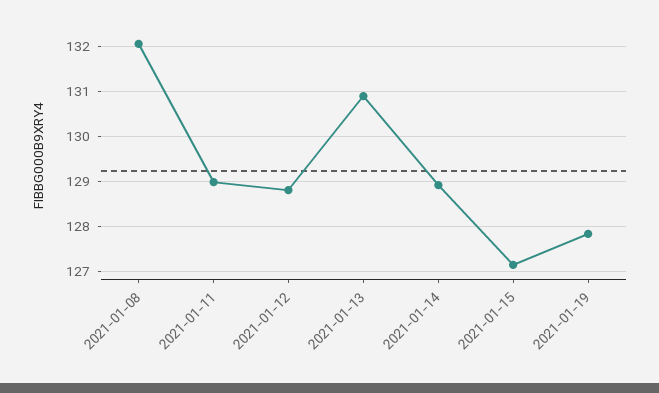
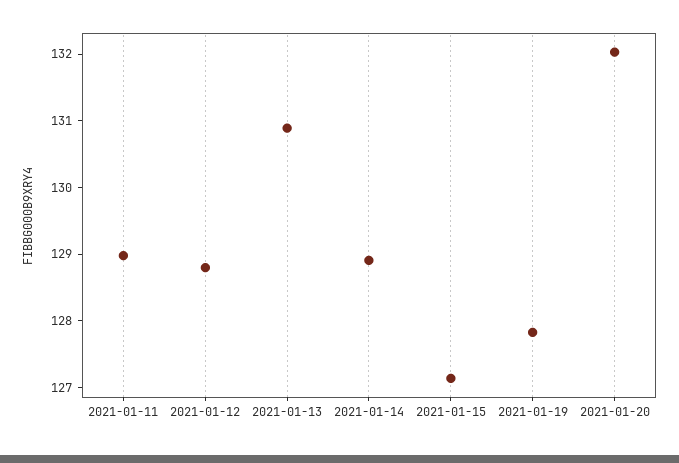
2021-01-08: 132 -> none
2021-01-20: none -> 132

